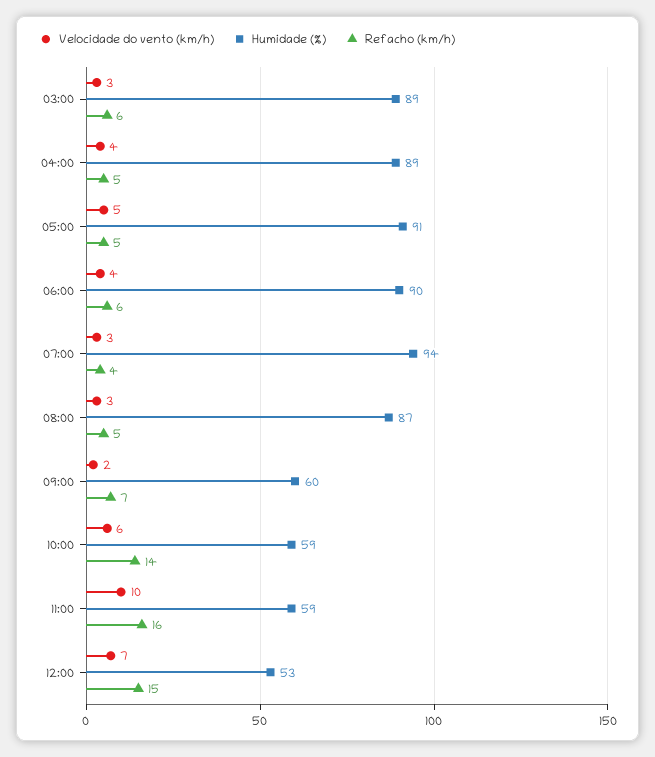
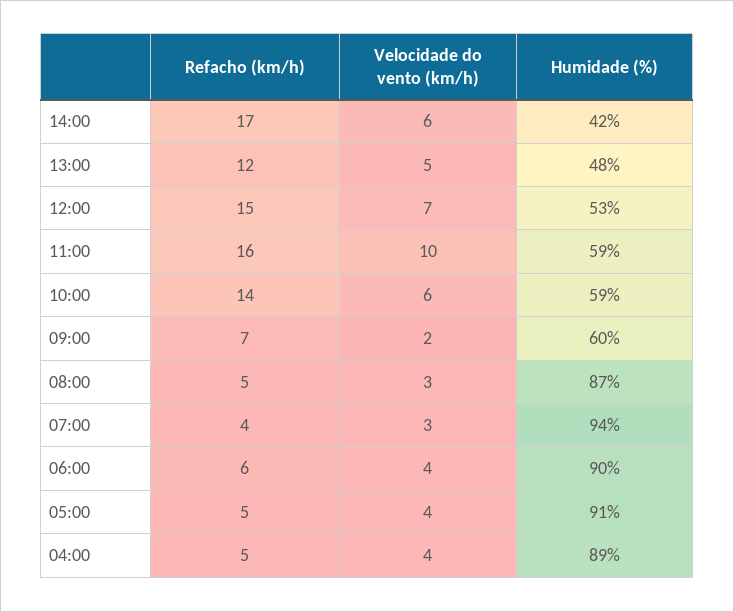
Velocidade do vento (km/h), 03:00: 3 -> none
Humidade (%), 03:00: 89 -> none
Refacho (km/h), 03:00: 6 -> none
Velocidade do vento (km/h), 05:00: 5 -> 4
Refacho (km/h), 14:00: none -> 17
Velocidade do vento (km/h), 14:00: none -> 6
Humidade (%), 14:00: none -> 42
Refacho (km/h), 13:00: none -> 12
Velocidade do vento (km/h), 13:00: none -> 5
Humidade (%), 13:00: none -> 48

